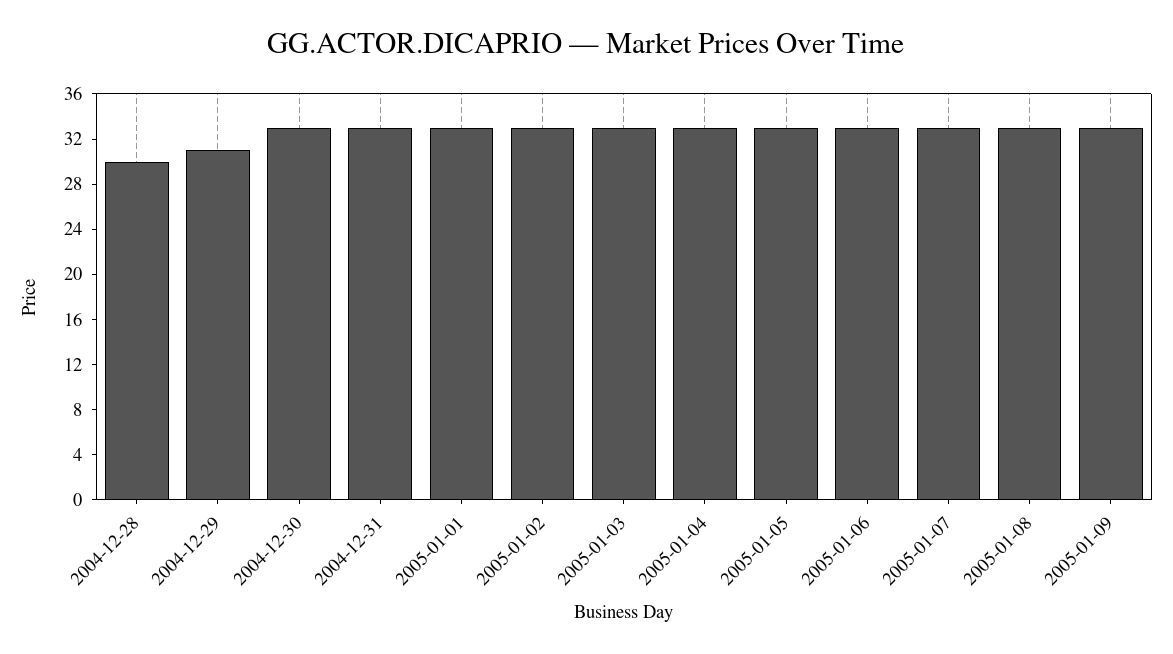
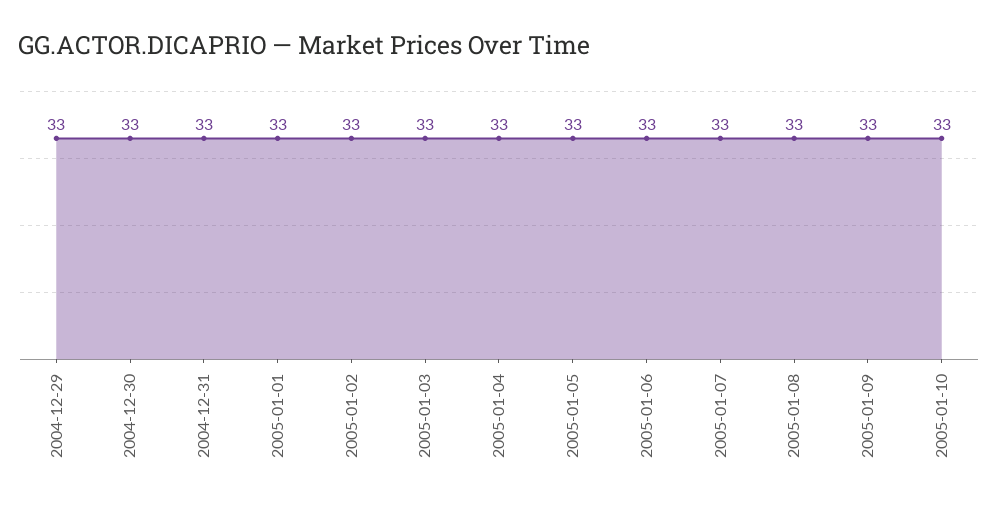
2004-12-28: 30 -> none
2004-12-29: 31 -> 33
2005-01-10: none -> 33

